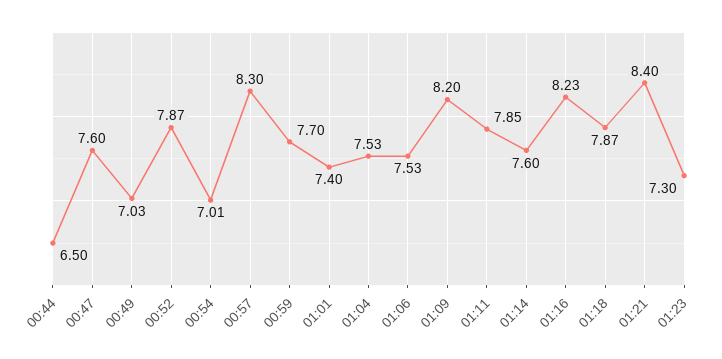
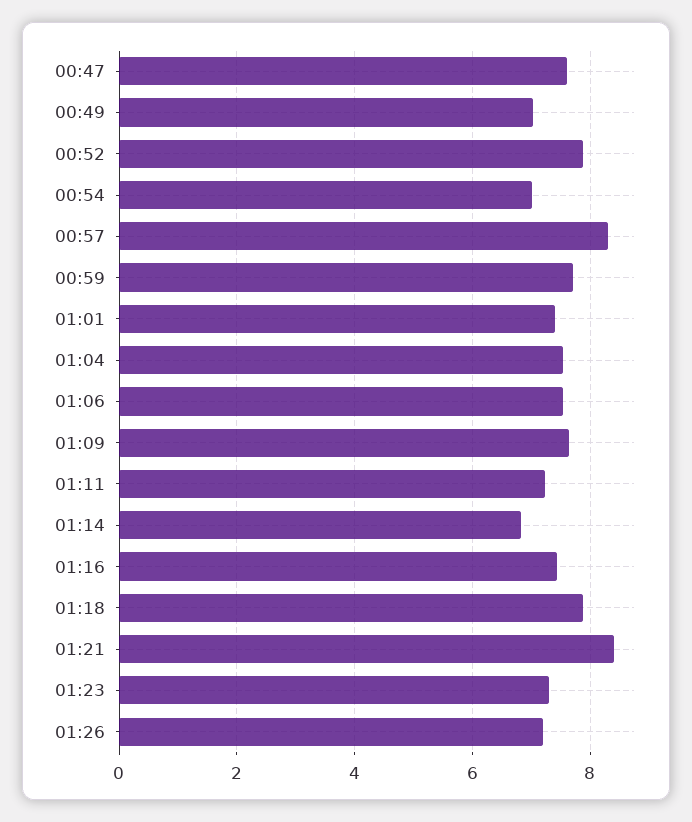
00:44: 6.5 -> none
01:09: 8.2 -> 7.6
01:11: 7.85 -> 7.2
01:14: 7.6 -> 6.8
01:16: 8.23 -> 7.4
01:26: none -> 7.2

